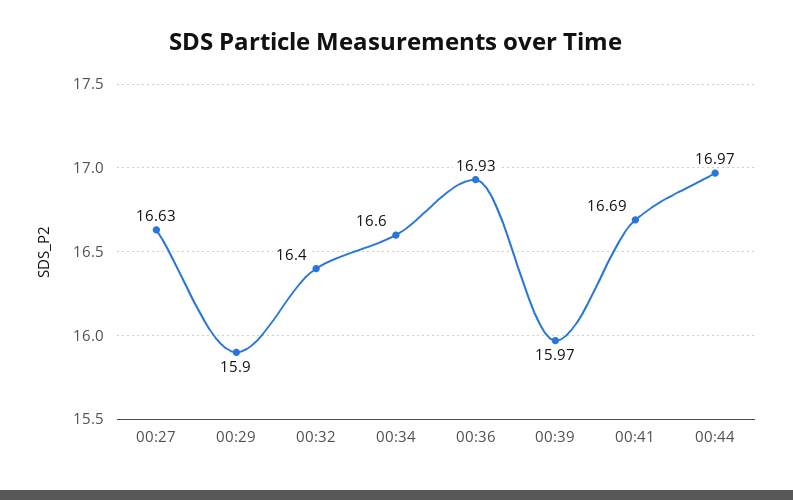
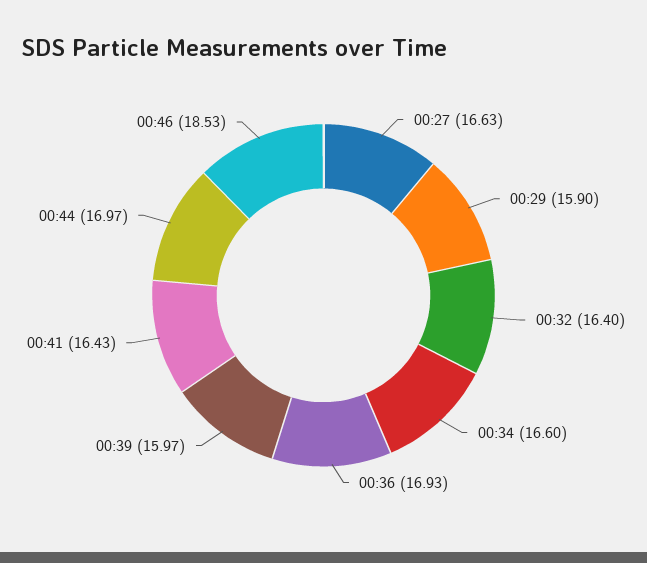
00:41: 16.69 -> 16.43
00:46: none -> 18.53

